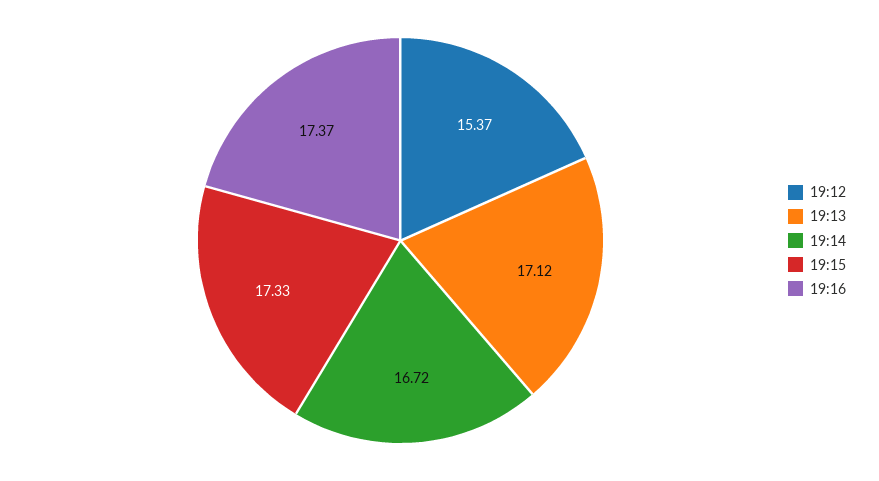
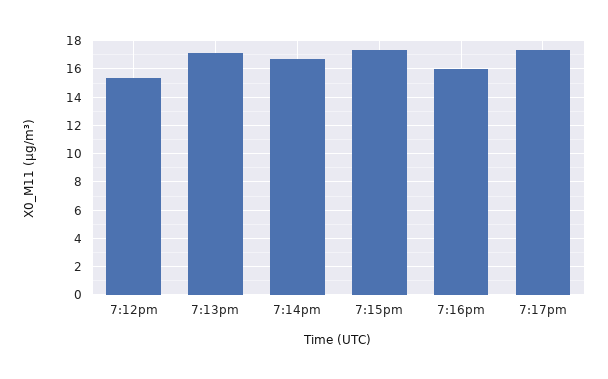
19:16: 17.37 -> 16
7:17pm: none -> 17.5

